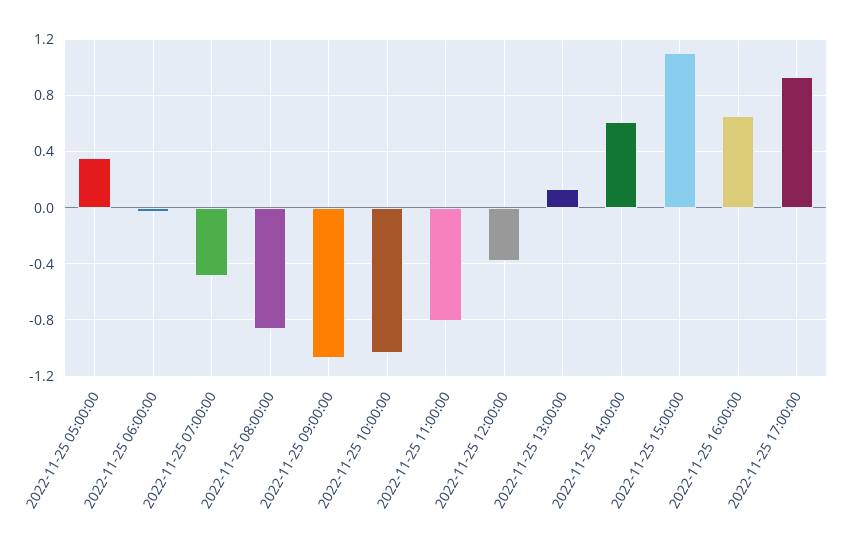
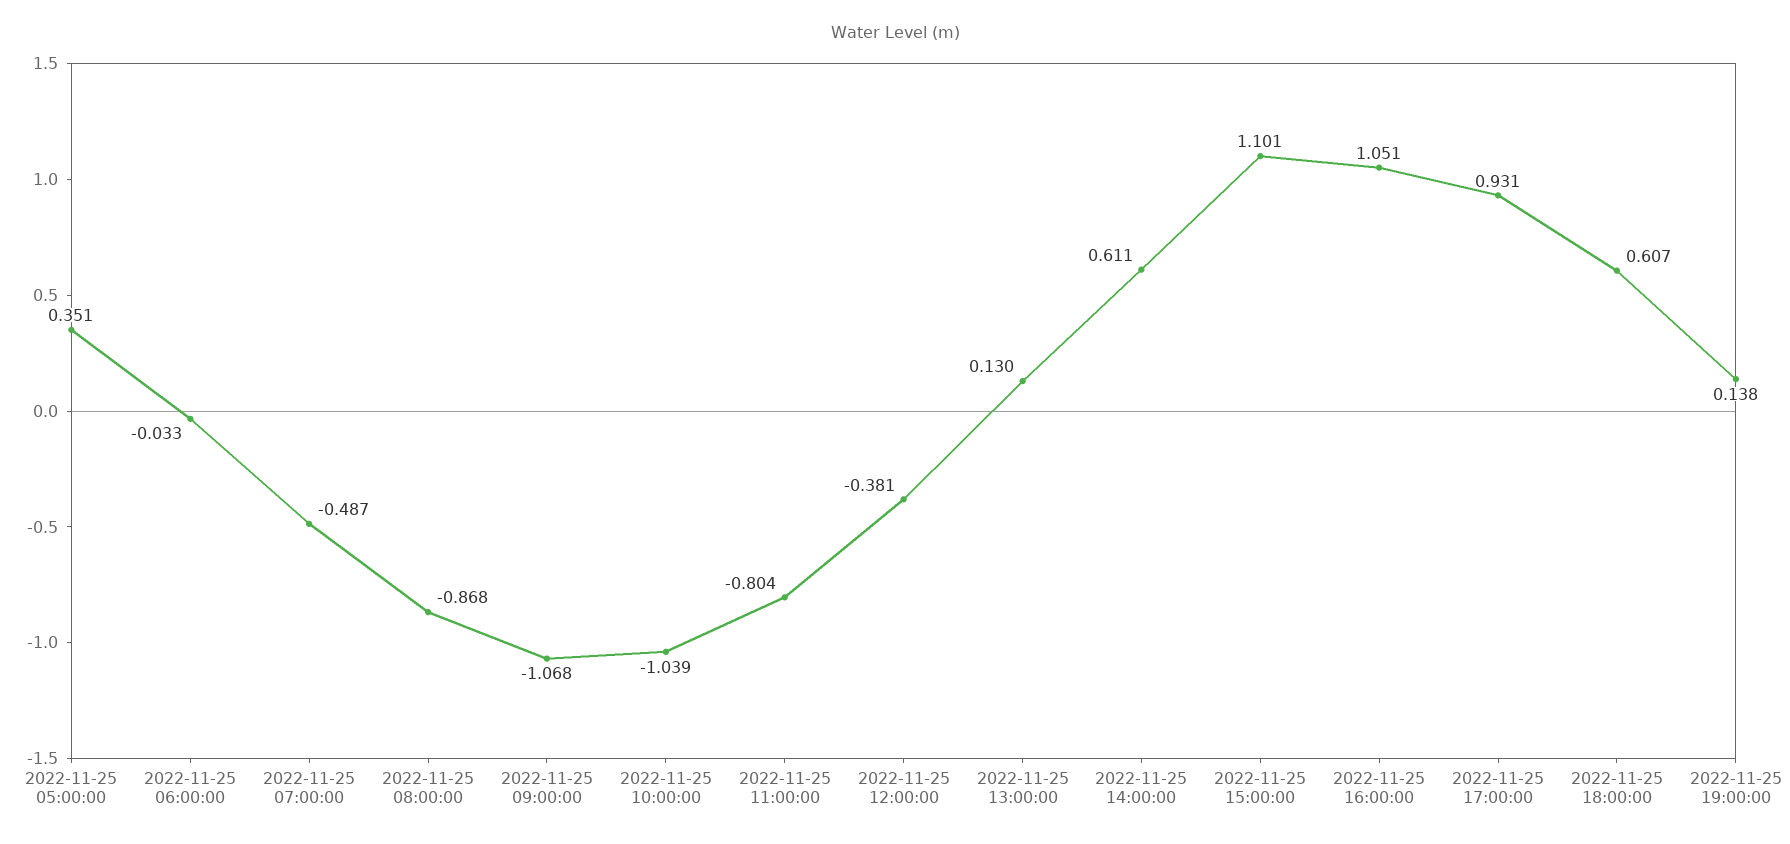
2022-11-25 16:00:00: 0.65 -> 1.051
2022-11-25 18:00:00: none -> 0.607
2022-11-25 19:00:00: none -> 0.138

